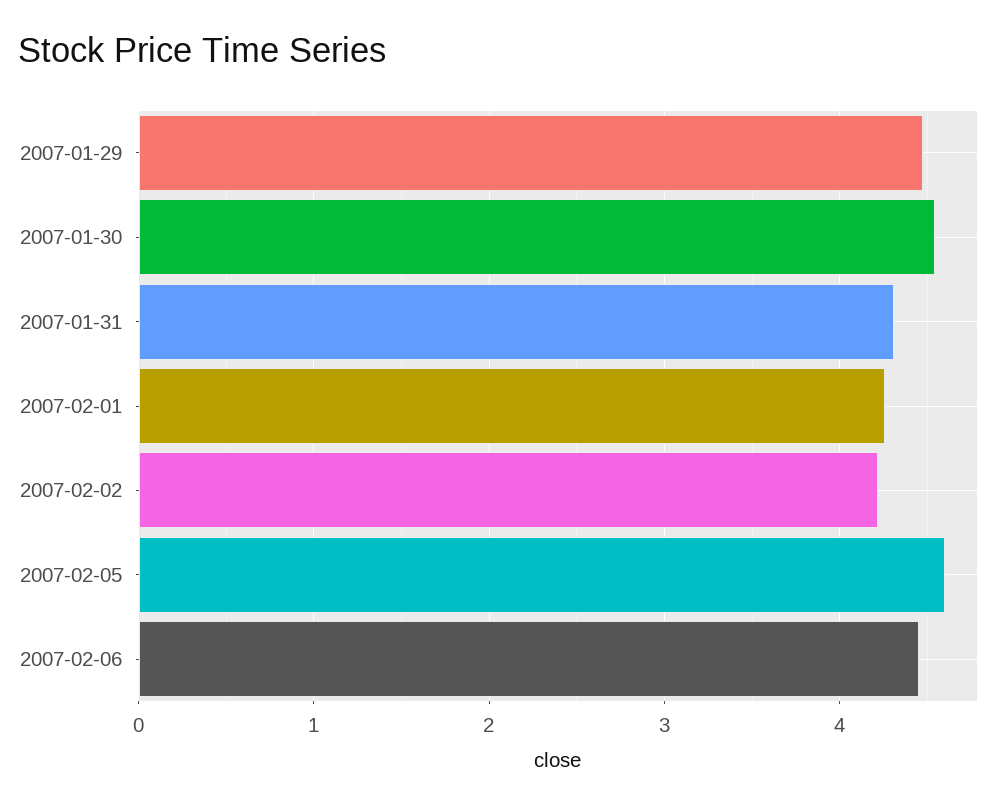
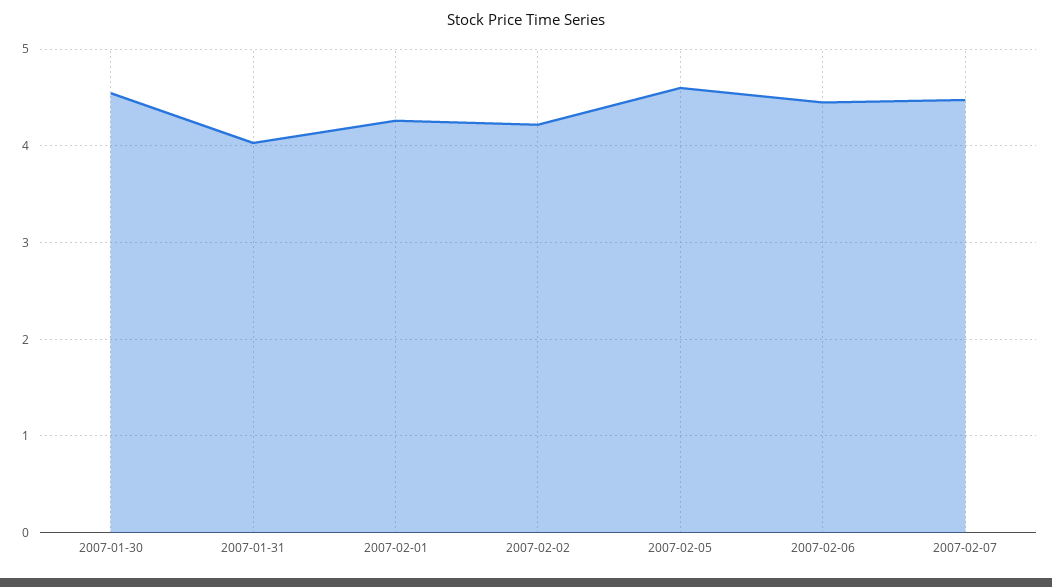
2007-01-29: 4.5 -> none
2007-01-31: 4.3 -> 4
2007-02-07: none -> 4.5

